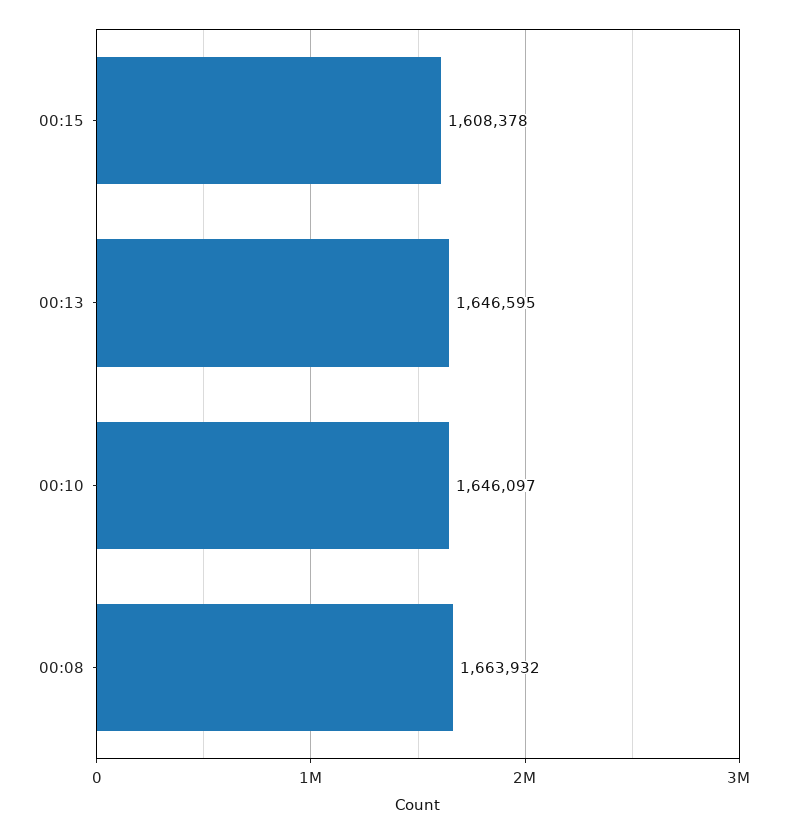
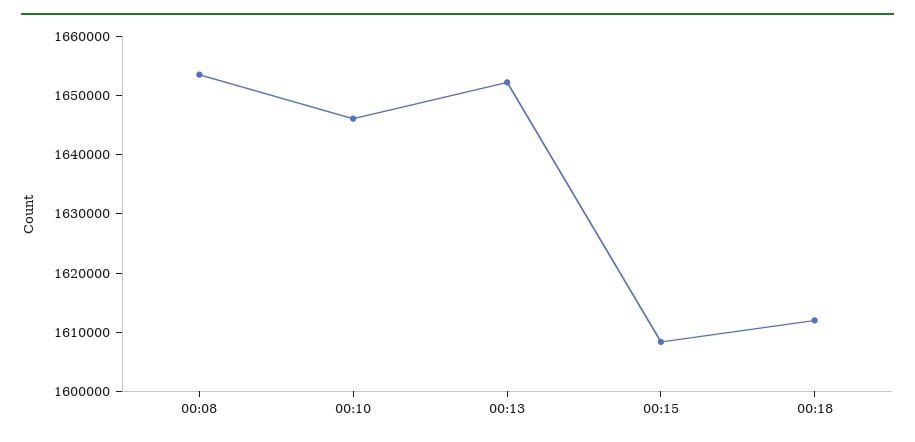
00:13: 1646595 -> 1652000
00:08: 1663932 -> 1654000
00:18: none -> 1612000

